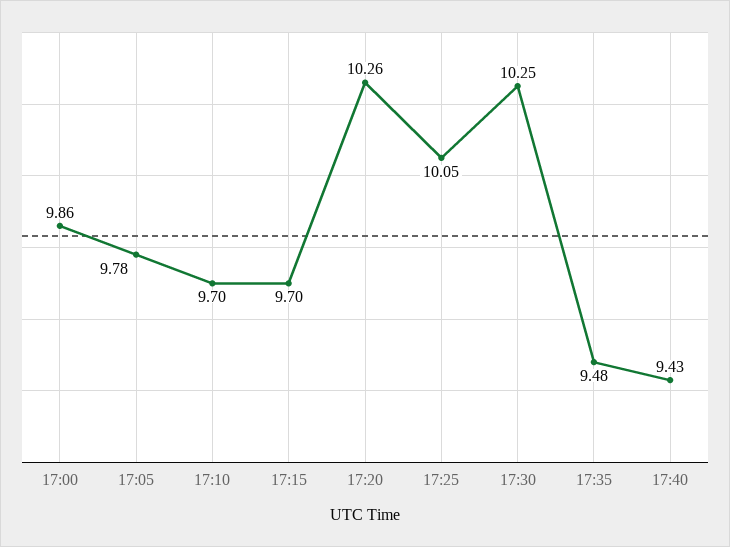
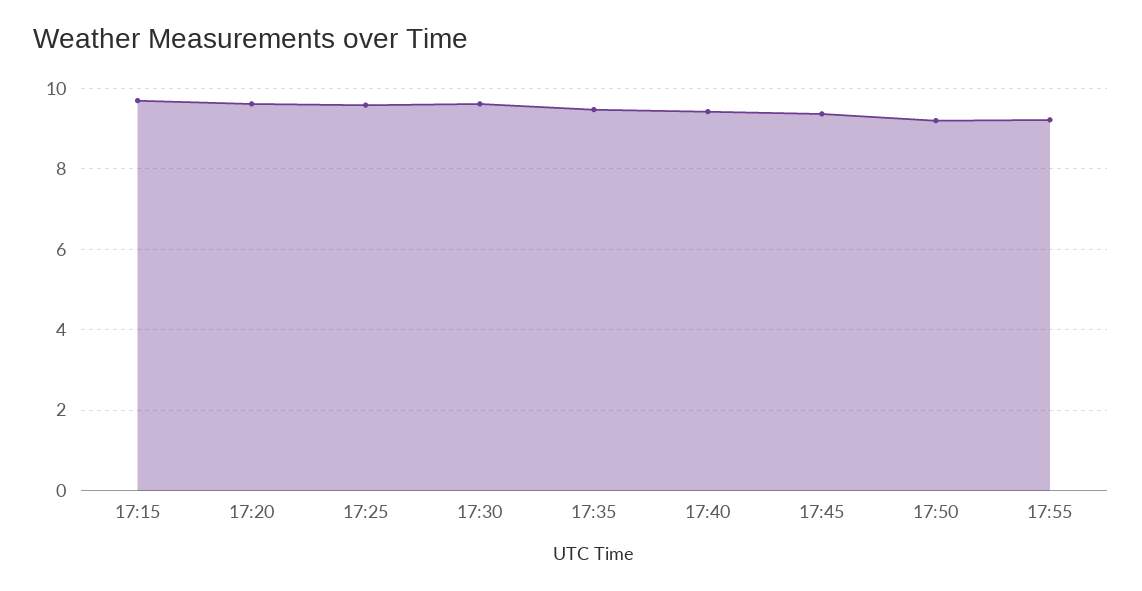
17:00: 9.86 -> none
17:05: 9.78 -> none
17:10: 9.7 -> none
17:20: 10.26 -> 9.6
17:25: 10.05 -> 9.6
17:30: 10.25 -> 9.6
17:45: none -> 9.4
17:50: none -> 9.2
17:55: none -> 9.2

